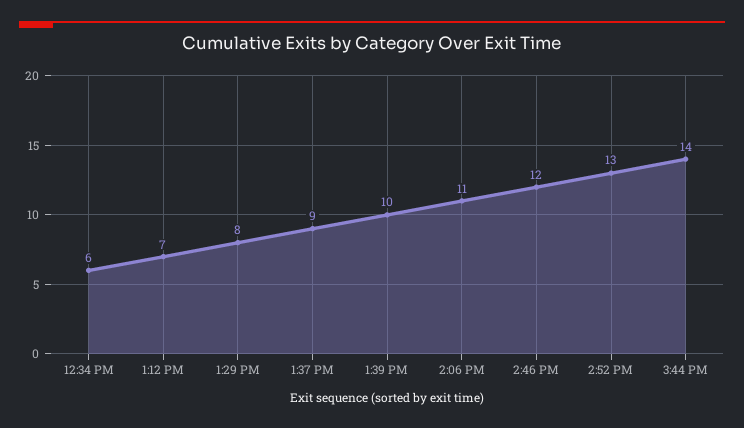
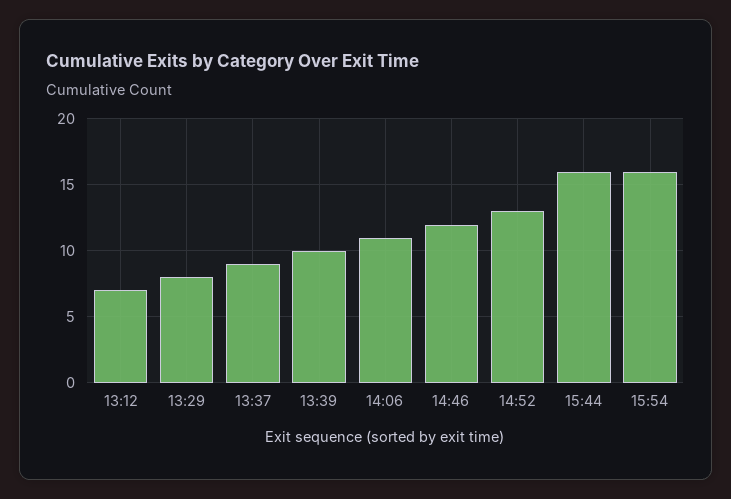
12:34 PM: 6 -> none
3:44 PM: 14 -> 16
15:54: none -> 16

